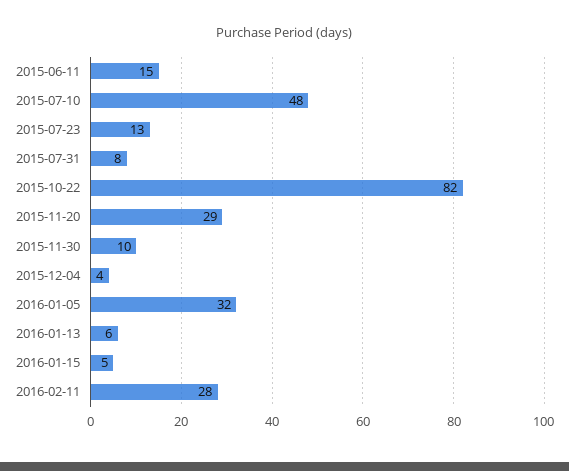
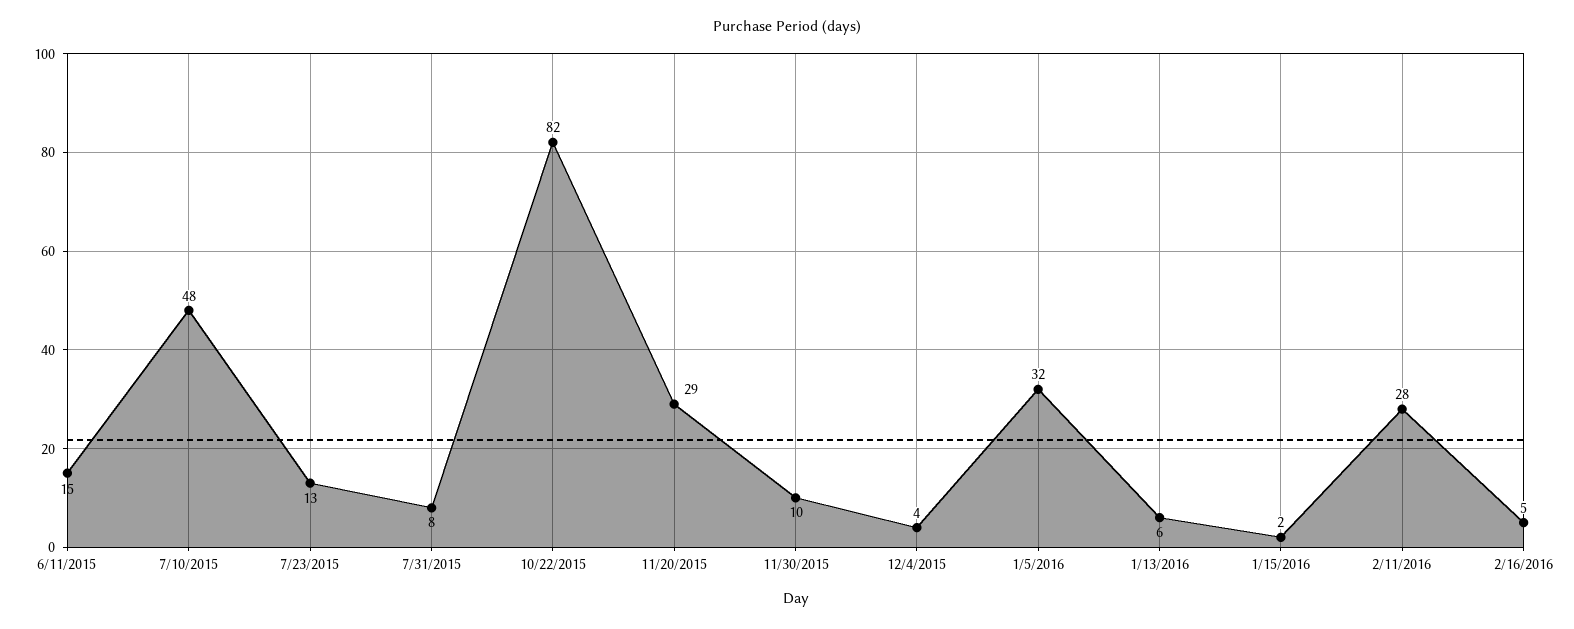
2016-01-15: 5 -> 2
2/16/2016: none -> 5

